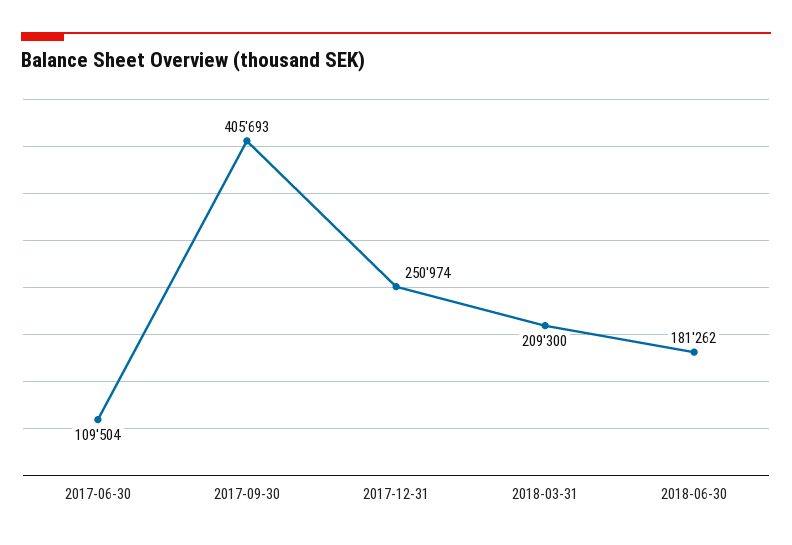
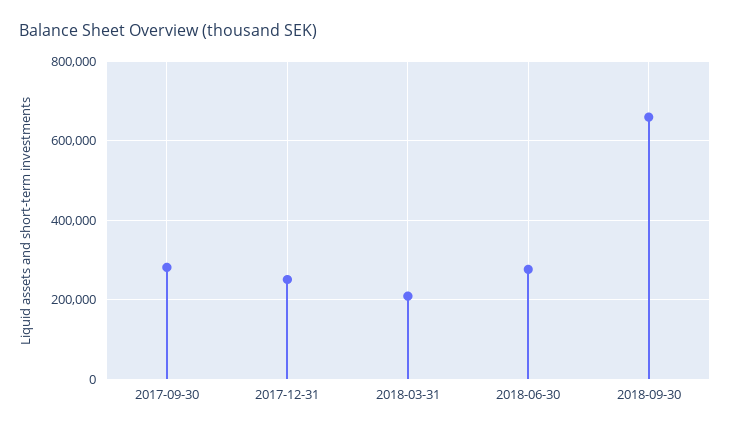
2017-06-30: 109504 -> none
2017-09-30: 405693 -> 280000
2018-06-30: 181262 -> 280000
2018-09-30: none -> 660000

